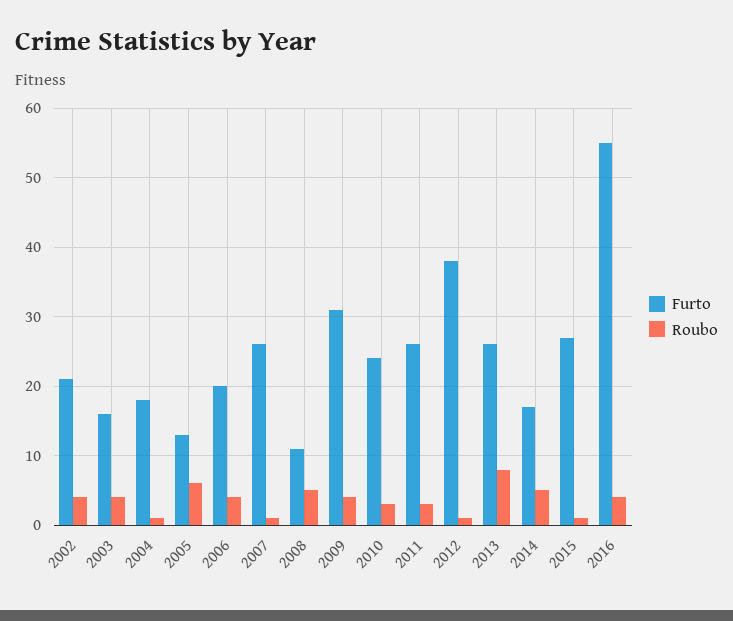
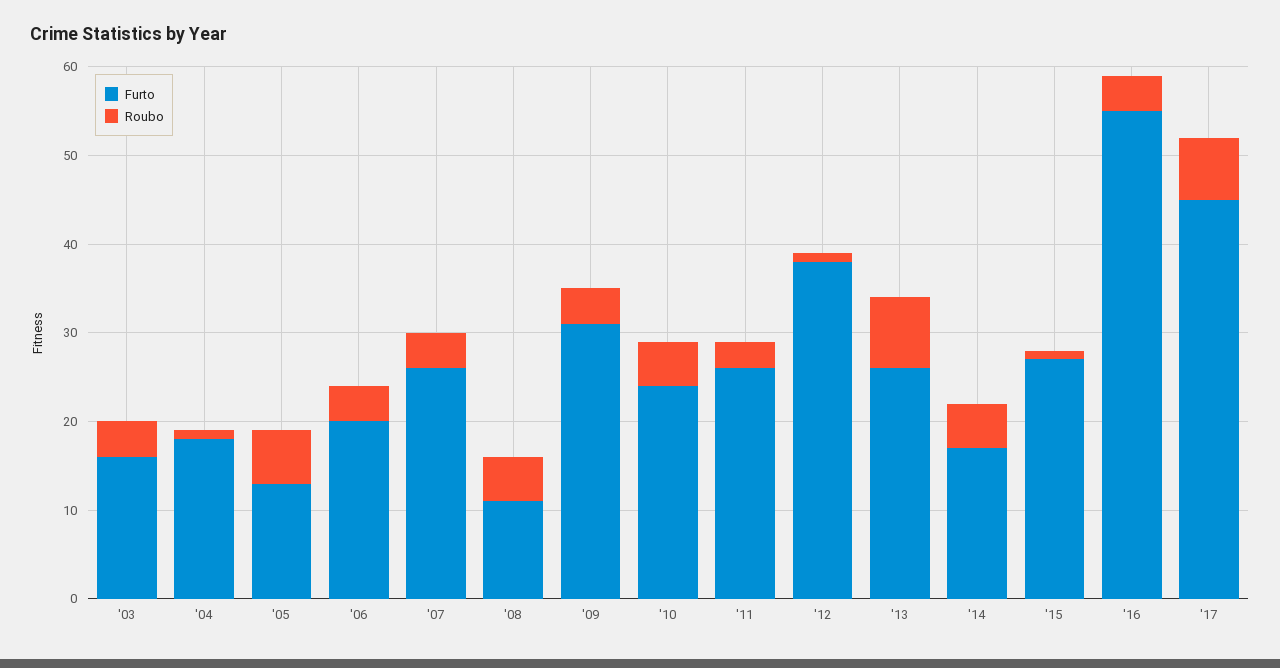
Furto, 2002: 21 -> none
Roubo, 2002: 4 -> none
Roubo, 2007: 1 -> 4
Roubo, 2010: 3 -> 5
Furto, '17: none -> 45
Roubo, '17: none -> 7

